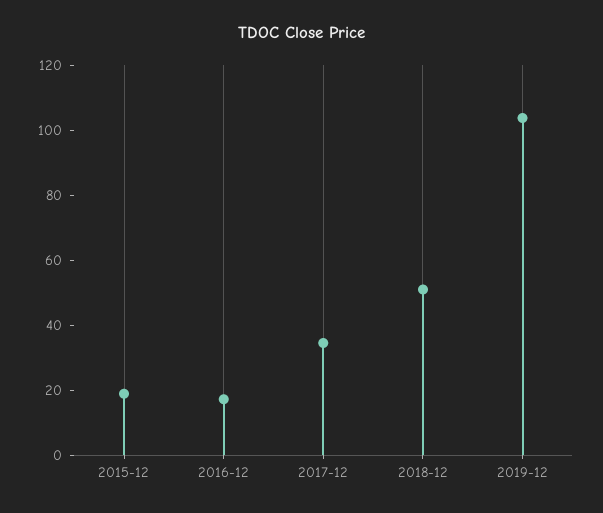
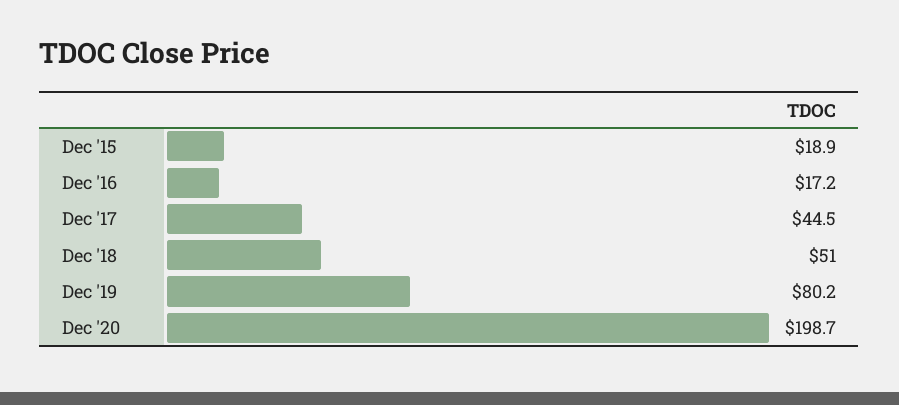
2017-12: 35 -> 44.5
2019-12: 105 -> 80.2
Dec '20: none -> 198.7

